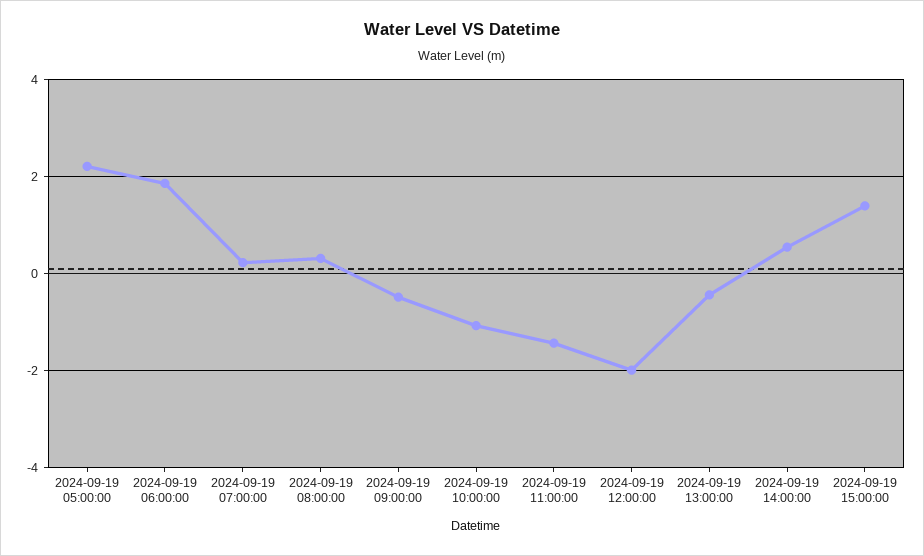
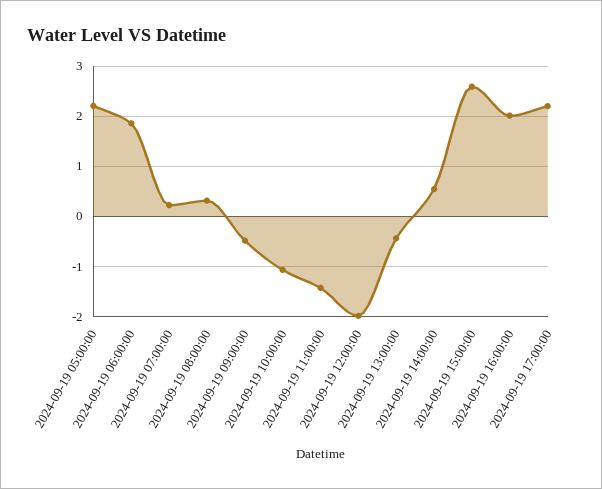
2024-09-19 15:00:00: 1.4 -> 2.6
2024-09-19 16:00:00: none -> 2
2024-09-19 17:00:00: none -> 2.2

